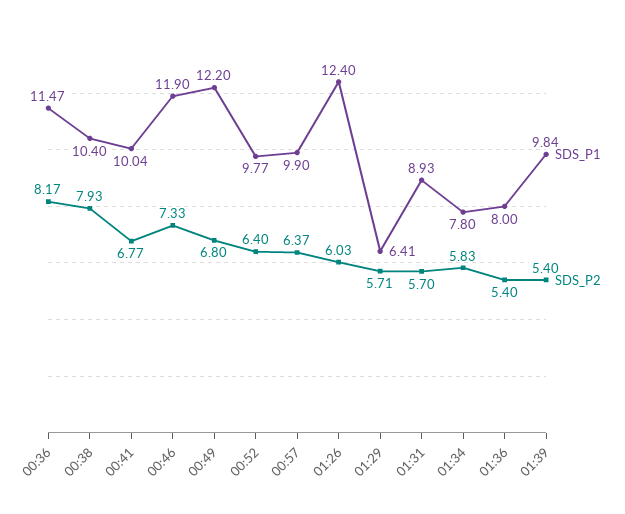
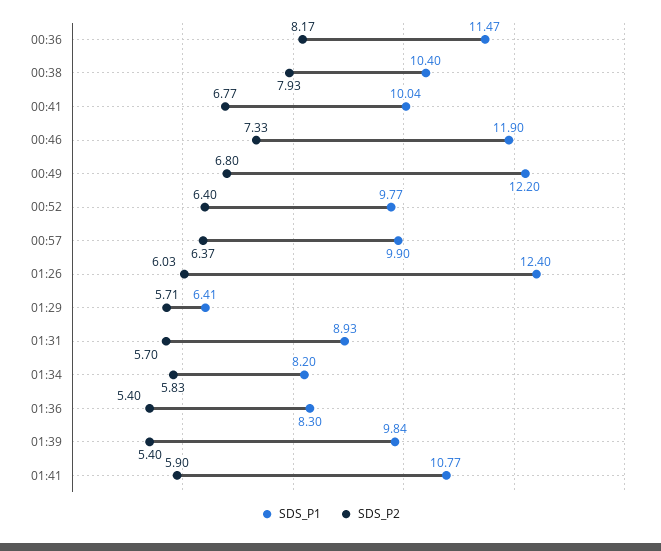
SDS_P1, 01:34: 7.8 -> 8.2
SDS_P1, 01:36: 8 -> 8.3
SDS_P1, 01:41: none -> 10.77
SDS_P2, 01:41: none -> 5.9

